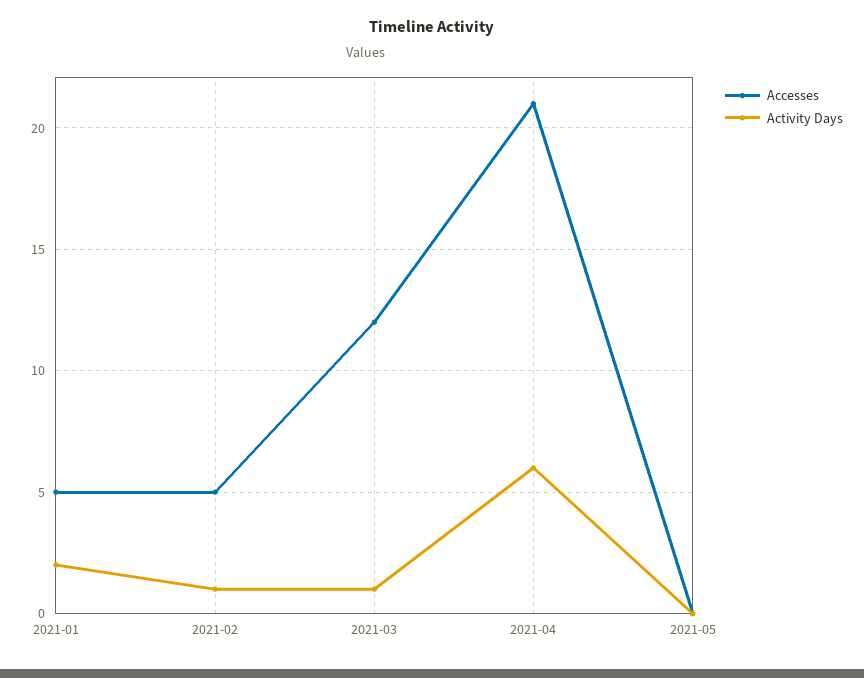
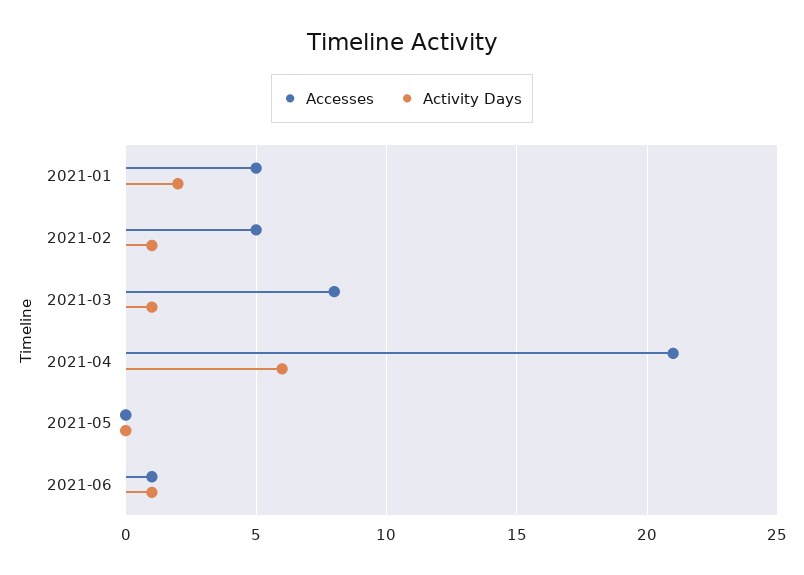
Accesses, 2021-03: 12 -> 8
Accesses, 2021-06: none -> 1
Activity Days, 2021-06: none -> 1

